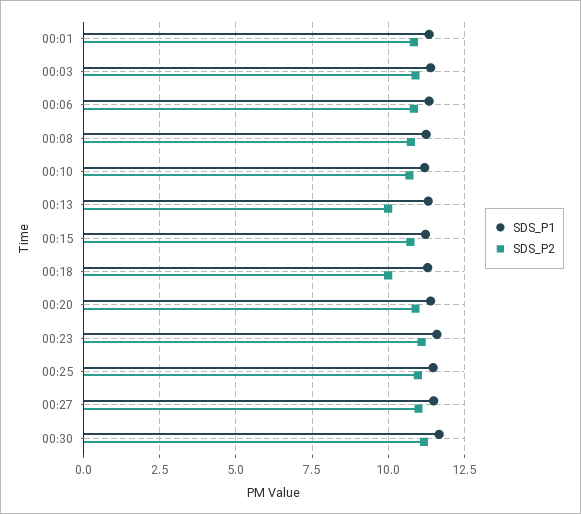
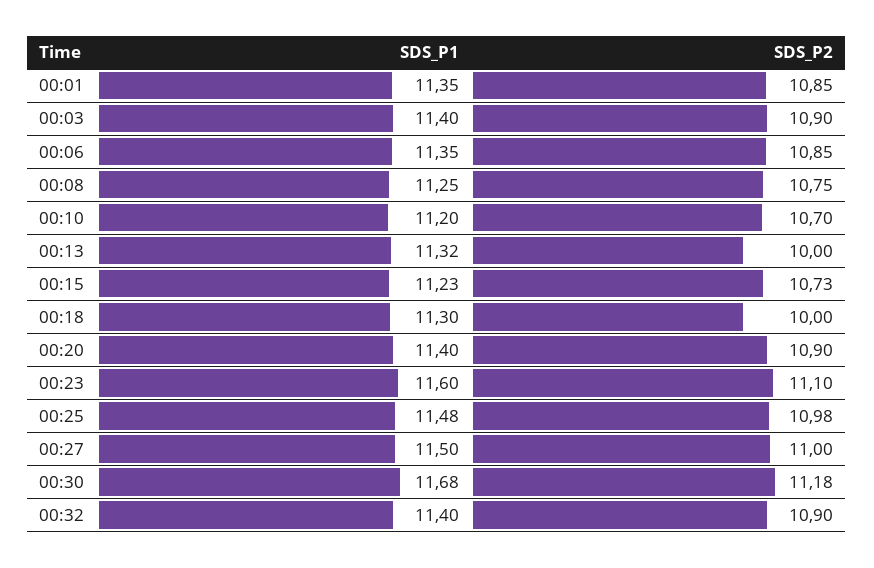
SDS_P1, 00:32: none -> 11.4
SDS_P2, 00:32: none -> 10.9

